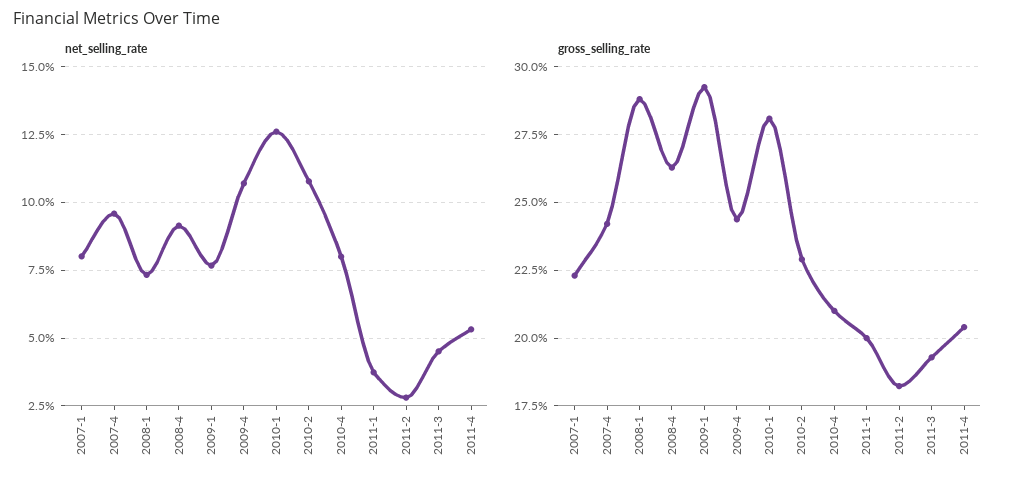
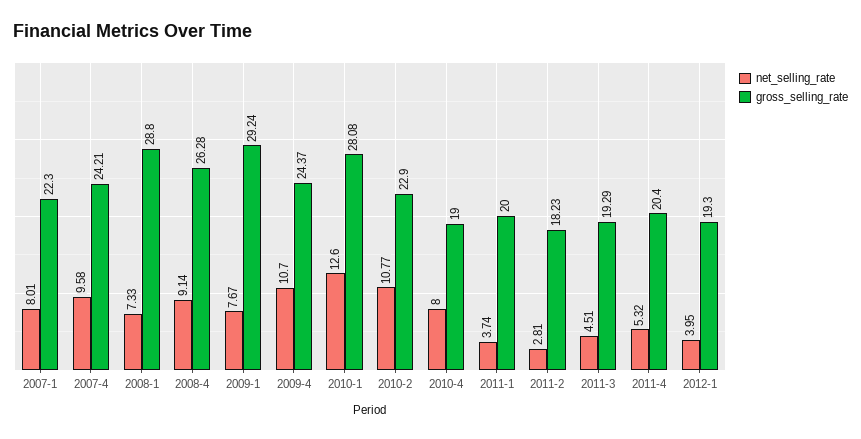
gross_selling_rate, 2010-4: 21 -> 19
net_selling_rate, 2012-1: none -> 3.95
gross_selling_rate, 2012-1: none -> 19.3

